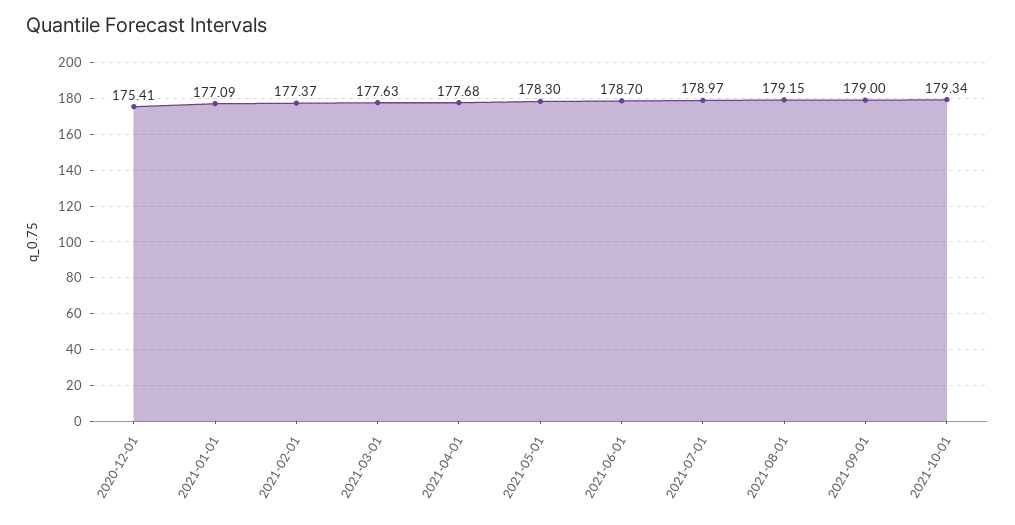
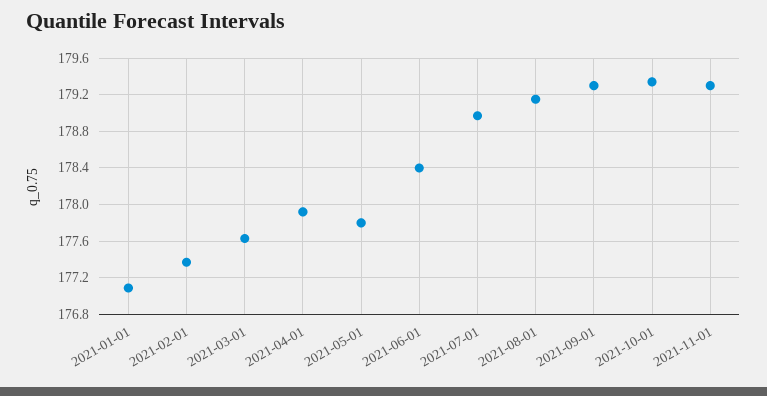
2020-12-01: 175.41 -> none
2021-04-01: 177.68 -> 177.9
2021-05-01: 178.3 -> 177.8
2021-06-01: 178.7 -> 178.4
2021-09-01: 179 -> 179.3
2021-11-01: none -> 179.3

